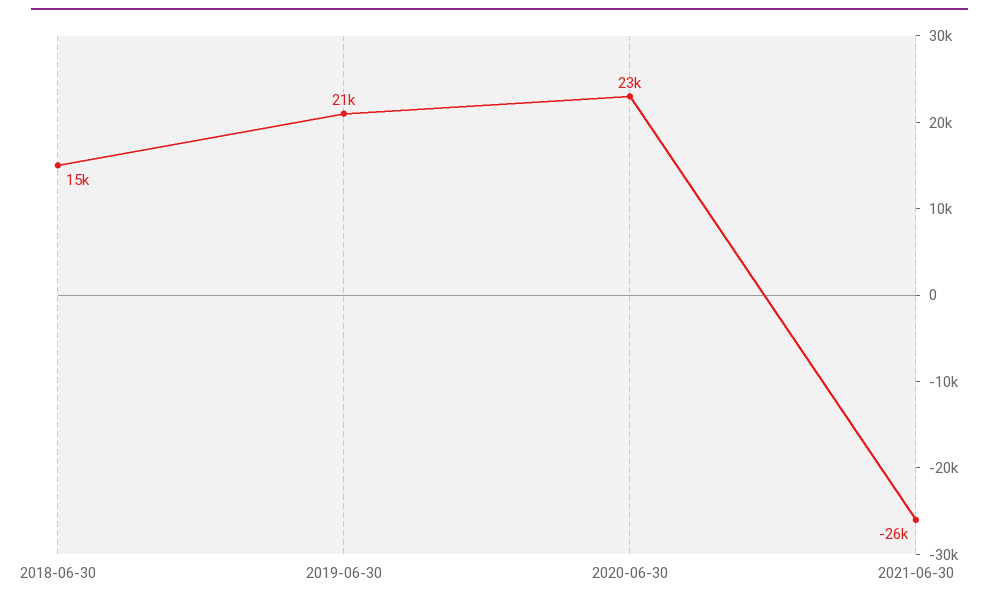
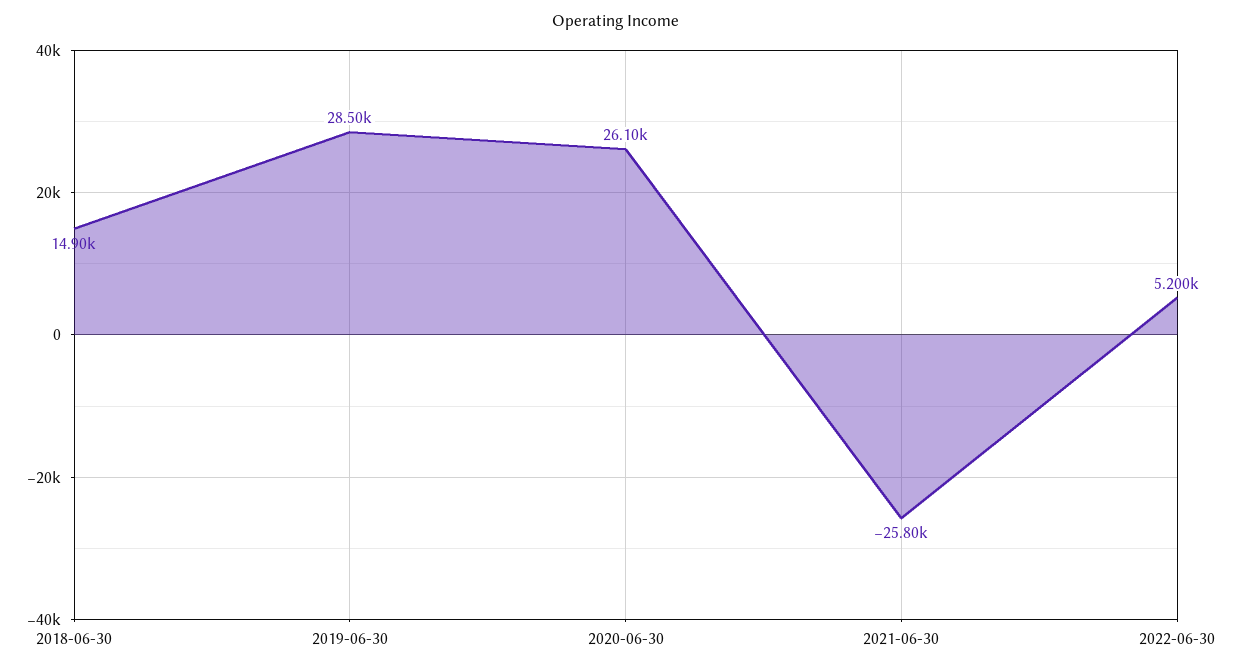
2019-06-30: 21000 -> 28500
2020-06-30: 23000 -> 26100
2022-06-30: none -> 5200

